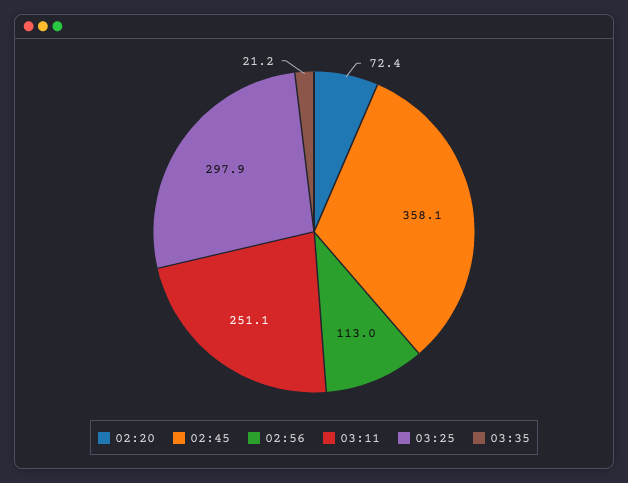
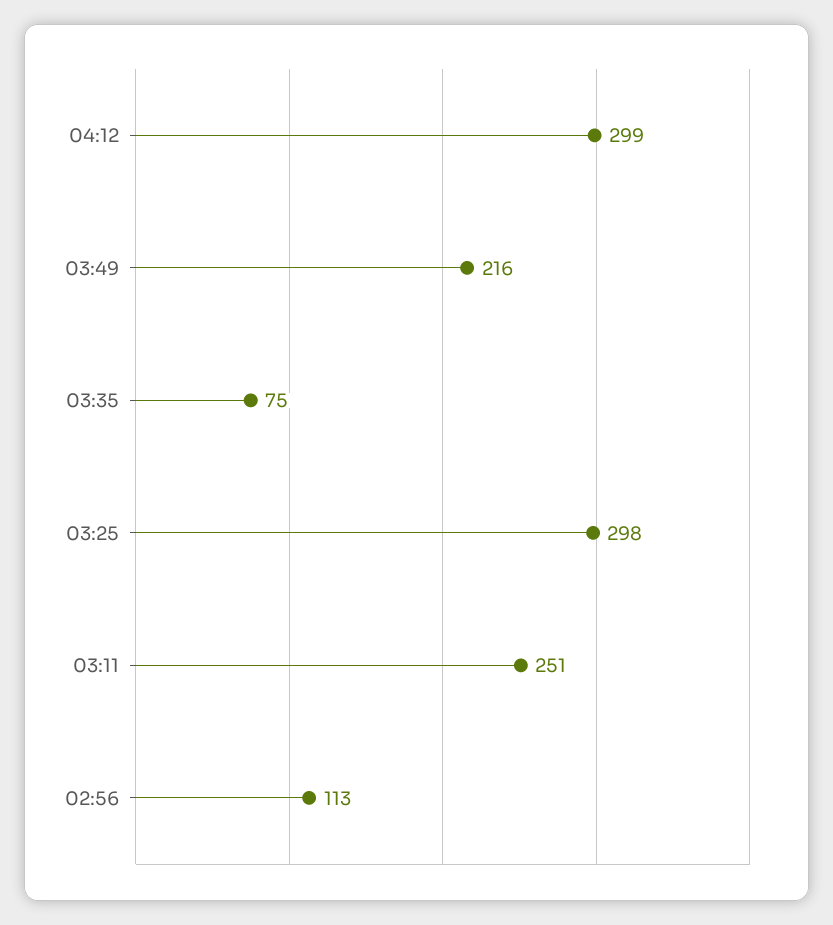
02:20: 72.4 -> none
02:45: 358.1 -> none
03:35: 21.2 -> 75
04:12: none -> 299
03:49: none -> 216

